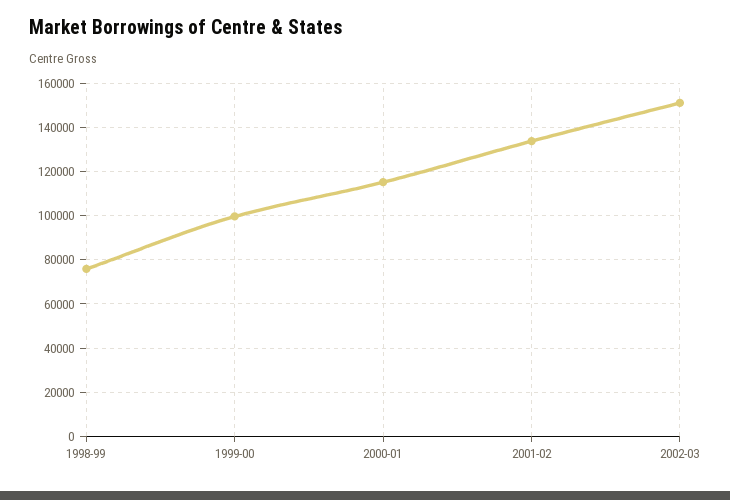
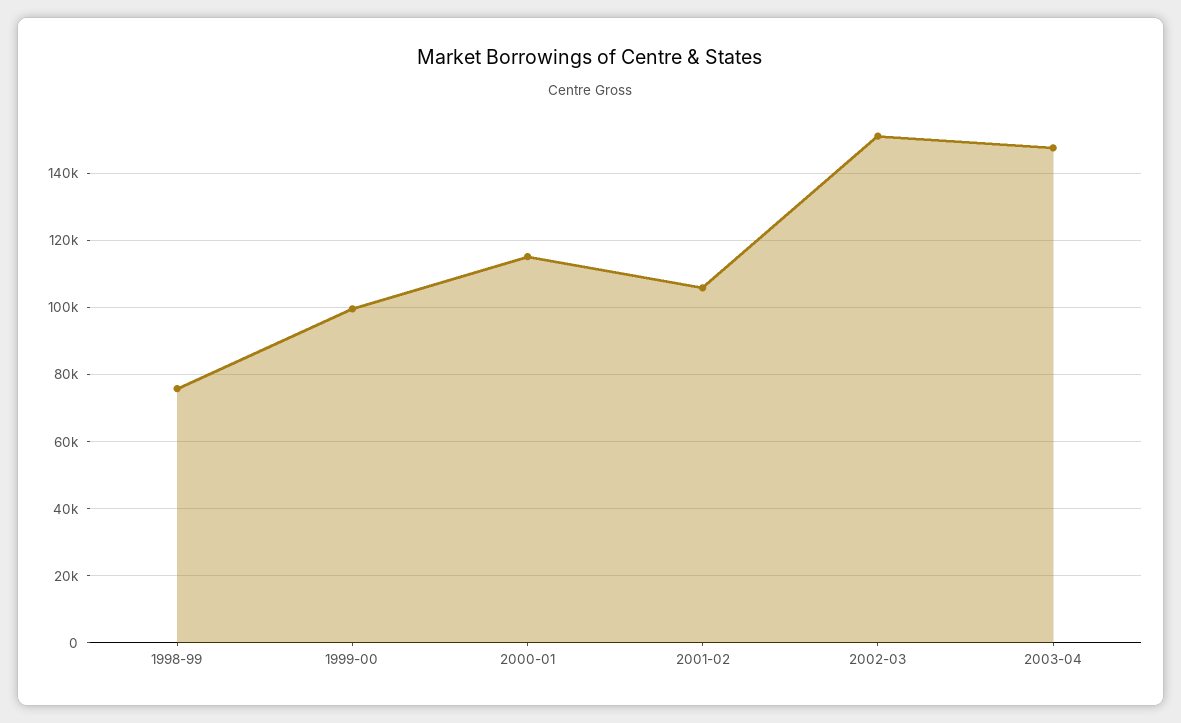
2001-02: 135000 -> 106000
2003-04: none -> 148000

